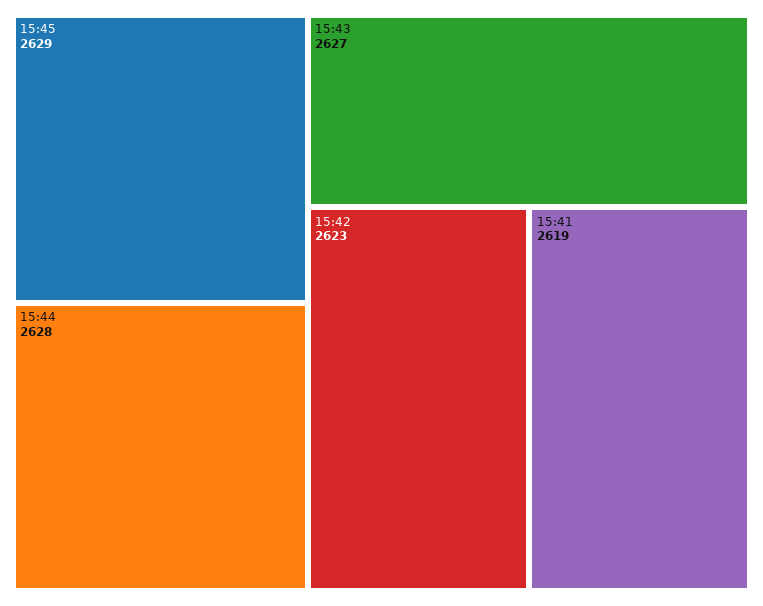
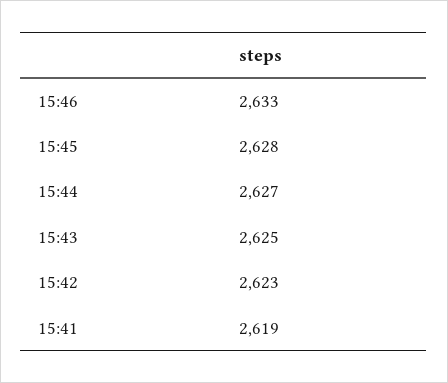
15:45: 2629 -> 2628
15:44: 2628 -> 2627
15:43: 2627 -> 2625
15:46: none -> 2633

